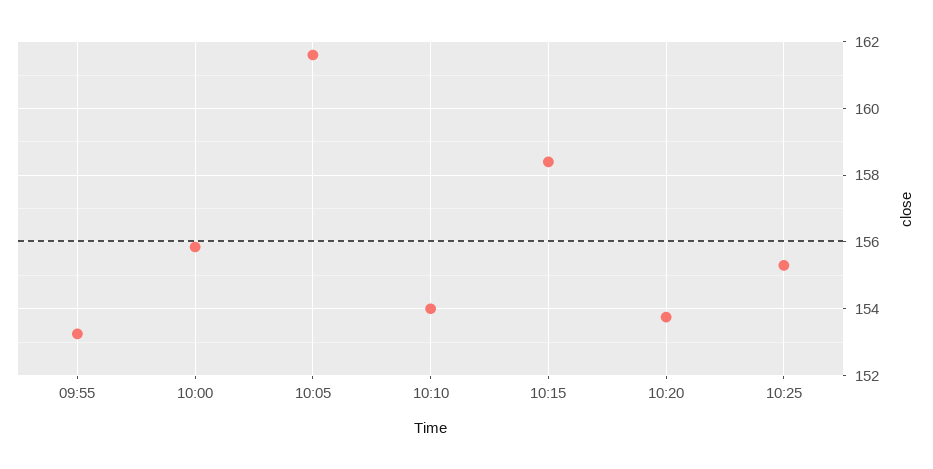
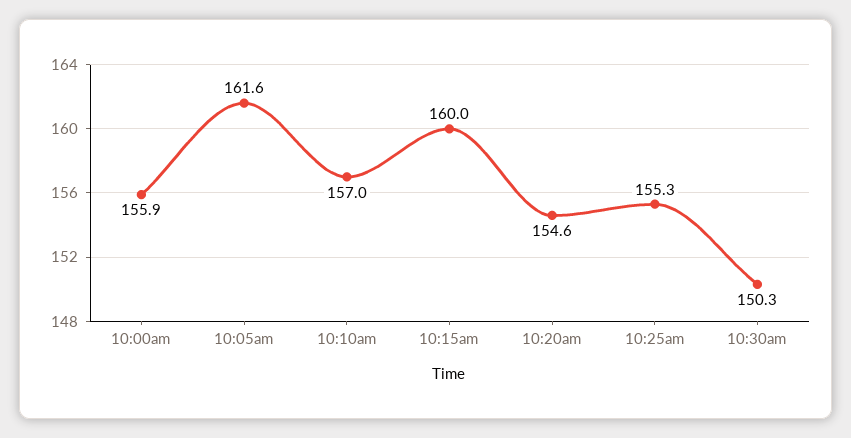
09:55: 153.2 -> none
10:10: 154 -> 157
10:15: 158.4 -> 160
10:20: 153.8 -> 154.6
10:30am: none -> 150.3

